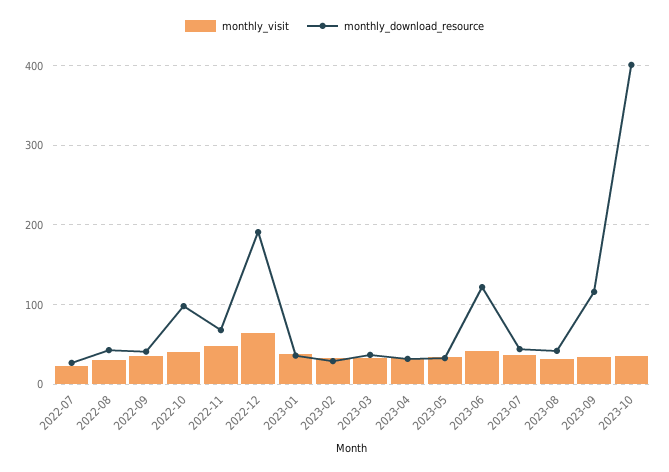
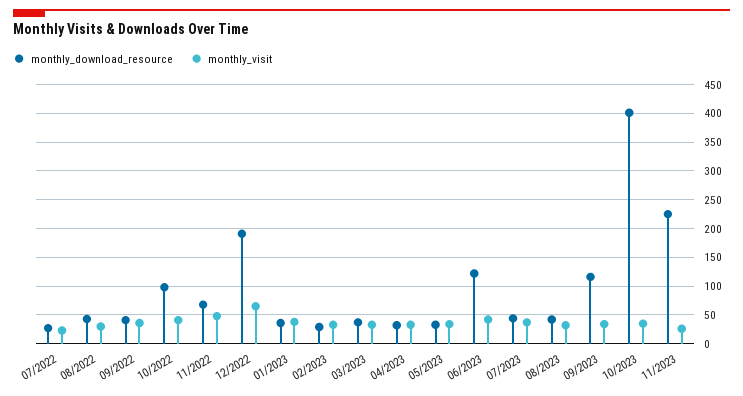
monthly_download_resource, 11/2023: none -> 225
monthly_visit, 11/2023: none -> 25

